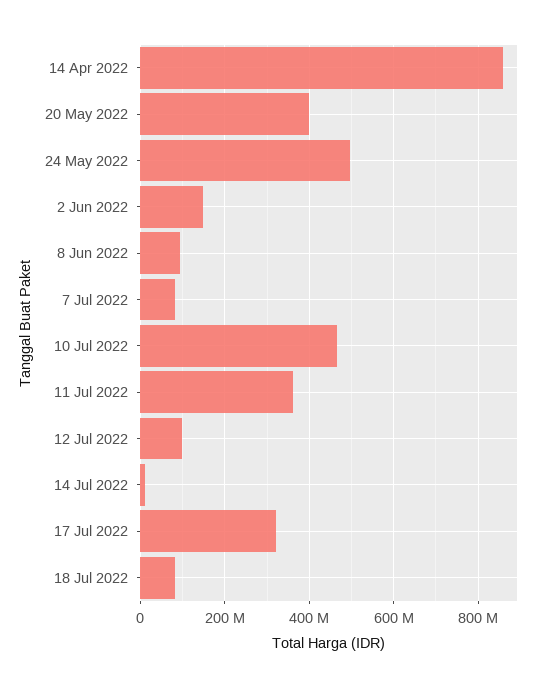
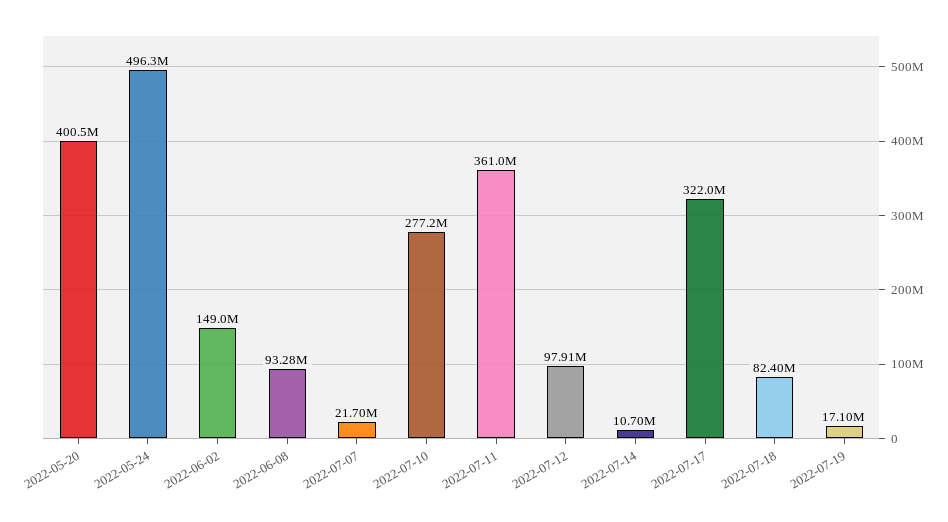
14 Apr 2022: 860000000 -> none
7 Jul 2022: 80000000 -> 21700000
10 Jul 2022: 460000000 -> 277200000
2022-07-19: none -> 17100000

